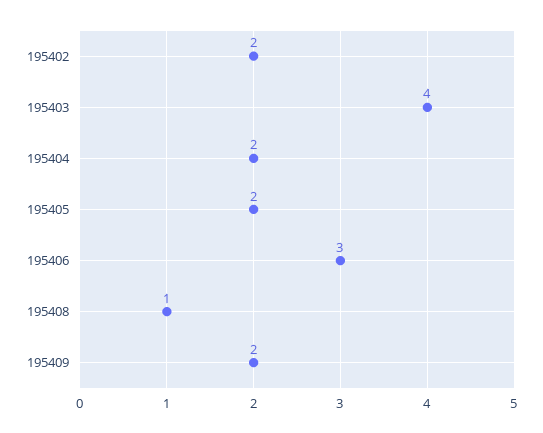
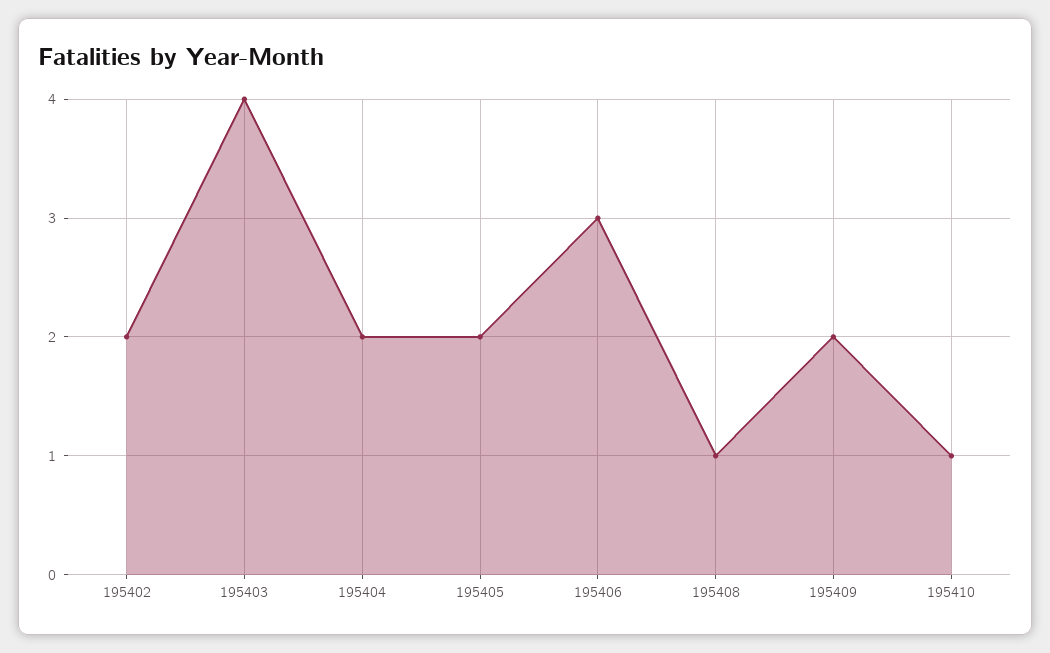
195410: none -> 1

